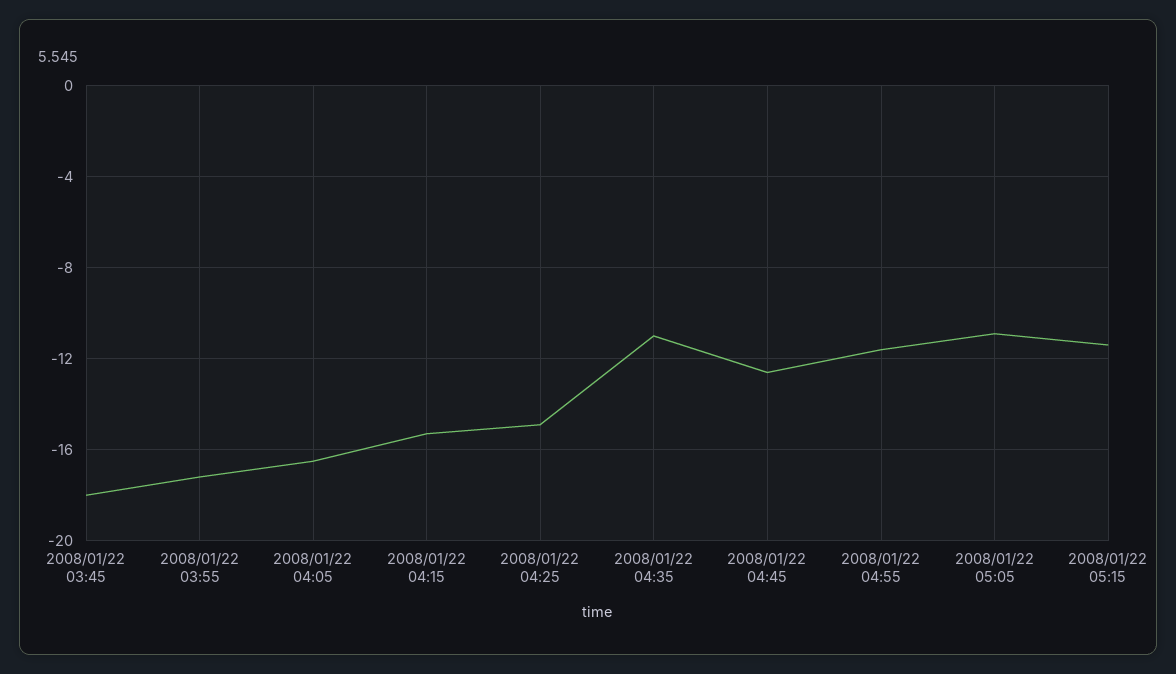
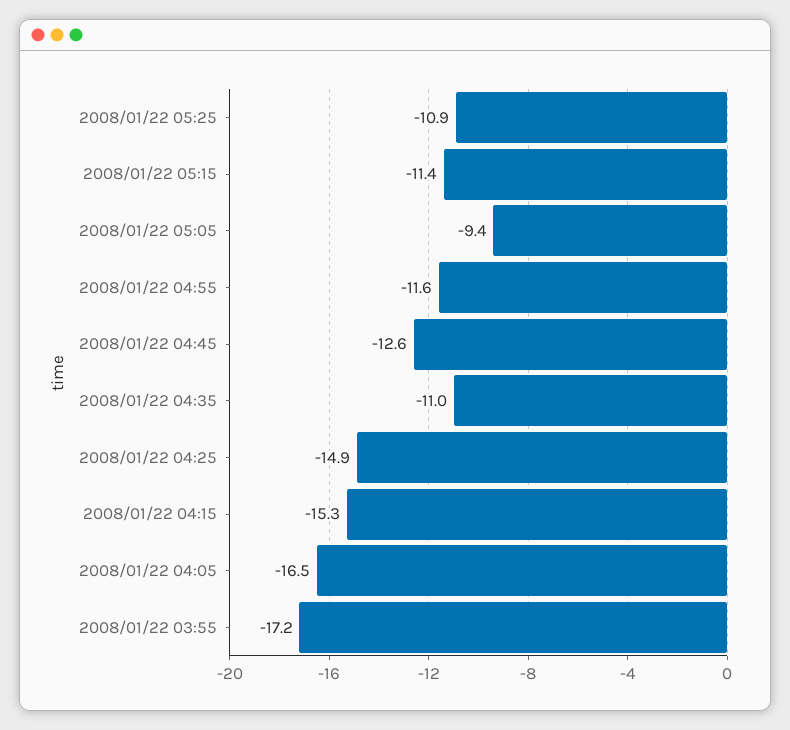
2008/01/22 03:45: -18 -> none
2008/01/22 05:05: -11 -> -9.4
2008/01/22 05:25: none -> -10.9

